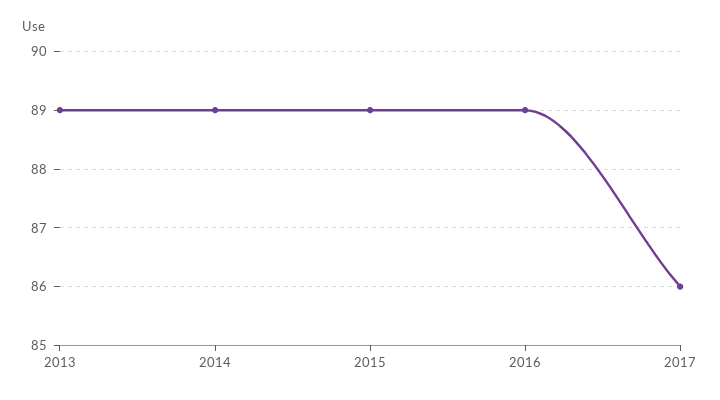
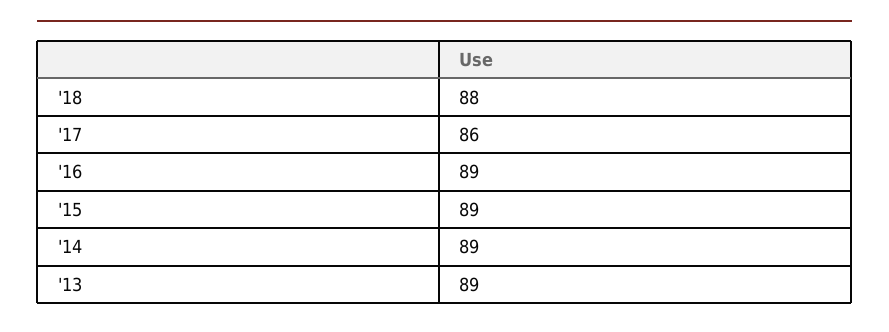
'18: none -> 88

